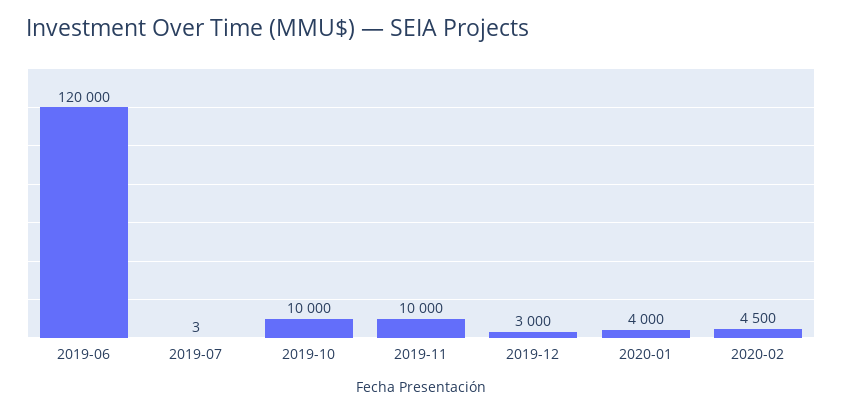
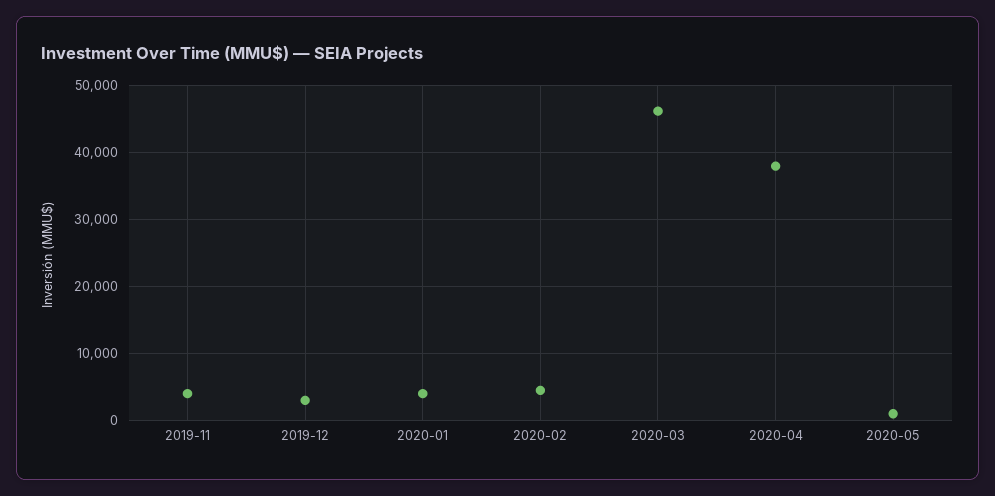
2019-06: 120000 -> none
2019-07: 3 -> none
2019-10: 10000 -> none
2019-11: 10000 -> 4000
2020-03: none -> 46000
2020-04: none -> 38000
2020-05: none -> 1000

